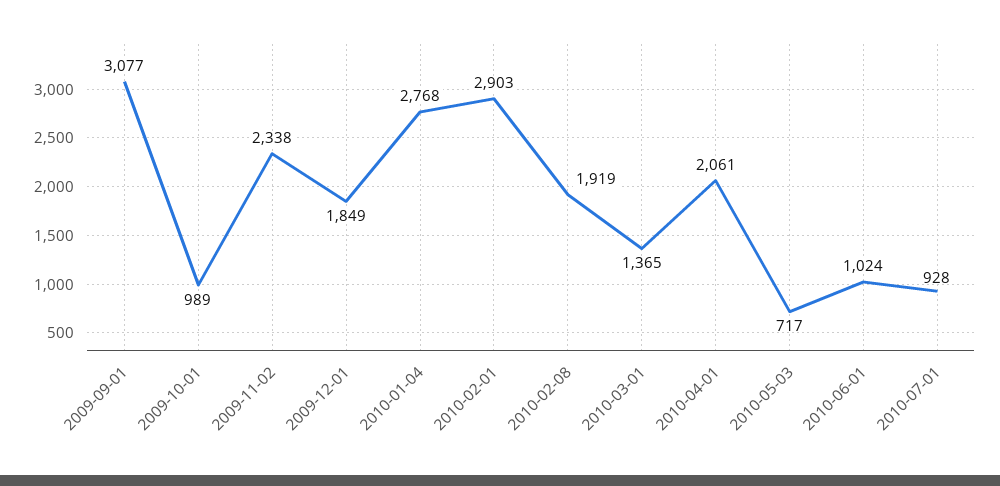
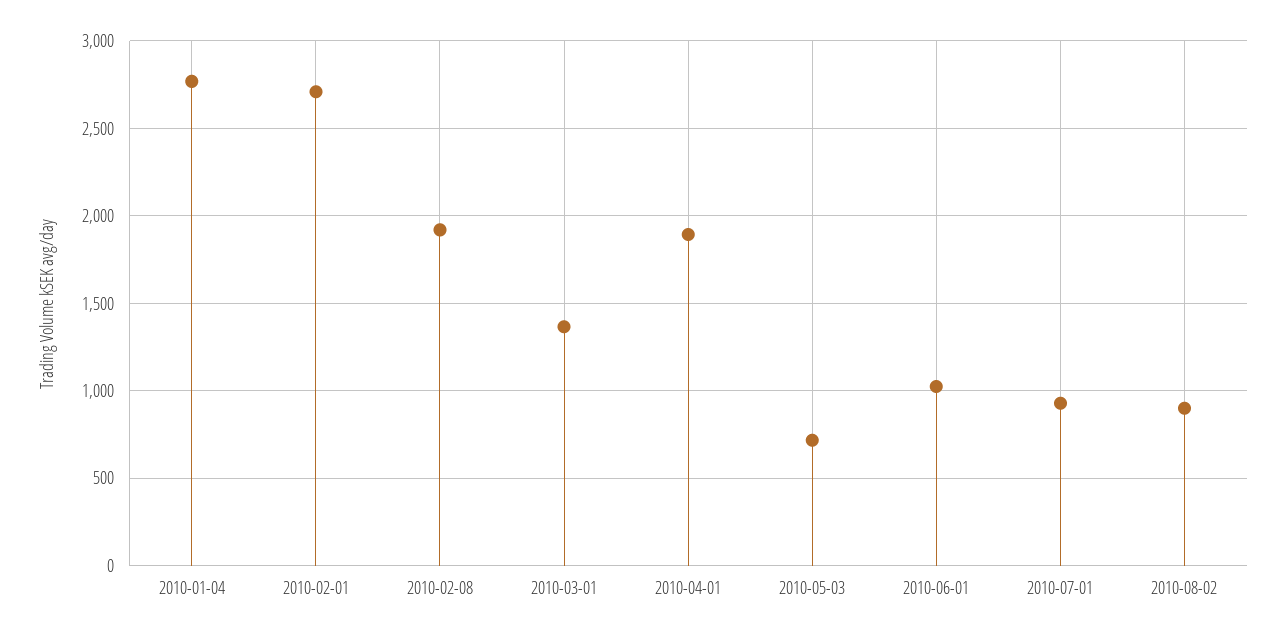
2009-09-01: 3077 -> none
2009-10-01: 989 -> none
2009-11-02: 2338 -> none
2009-12-01: 1849 -> none
2010-02-01: 2903 -> 2700
2010-04-01: 2061 -> 1900
2010-08-02: none -> 900

